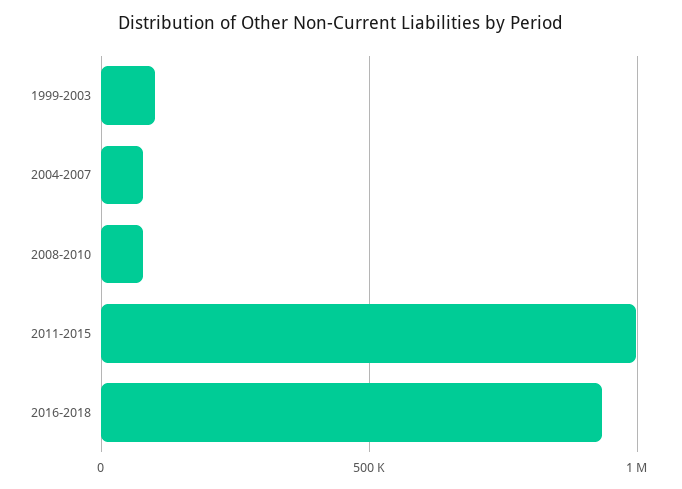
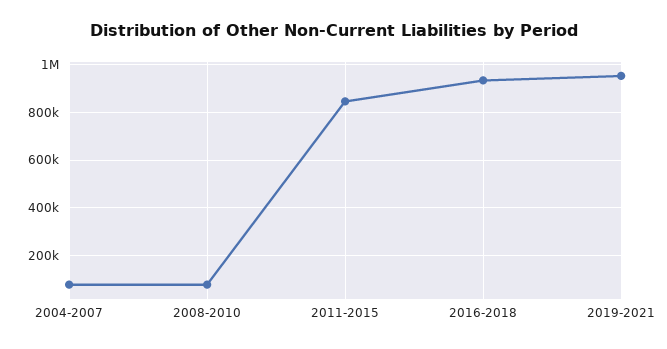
1999-2003: 100000 -> none
2011-2015: 1000000 -> 850000
2019-2021: none -> 950000

